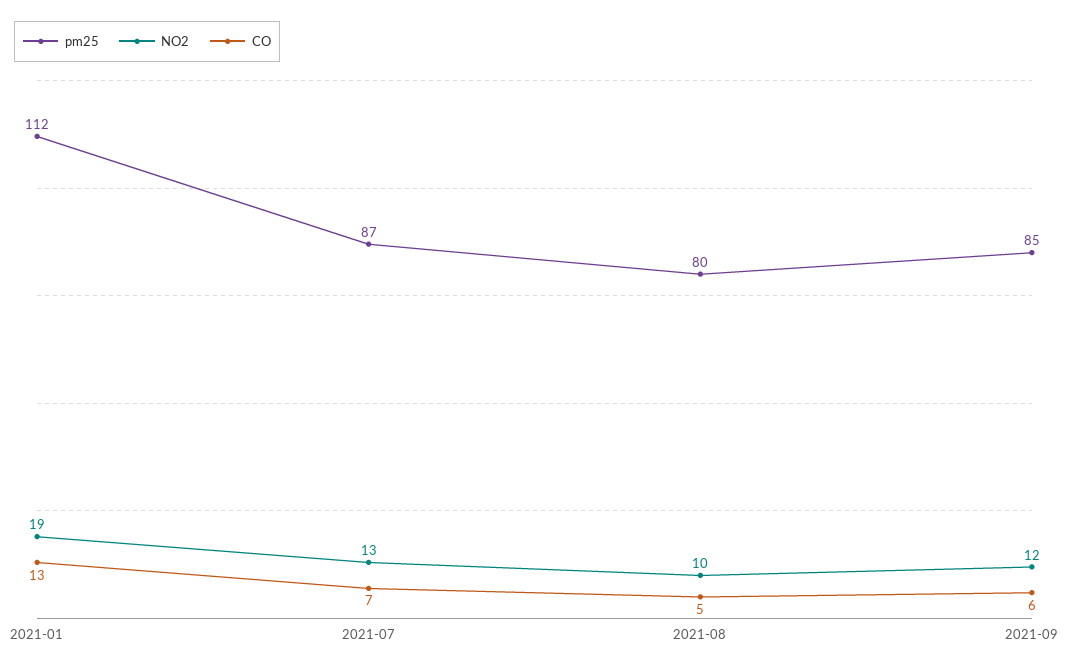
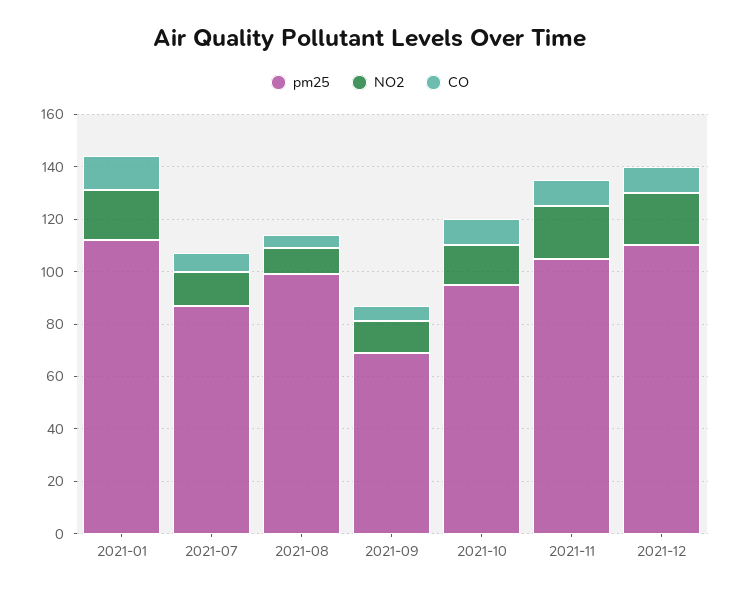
pm25, 2021-08: 80 -> 100
pm25, 2021-09: 85 -> 70
pm25, 2021-10: none -> 95
NO2, 2021-10: none -> 15
CO, 2021-10: none -> 10
pm25, 2021-11: none -> 105
NO2, 2021-11: none -> 20
CO, 2021-11: none -> 10
pm25, 2021-12: none -> 110
NO2, 2021-12: none -> 20
CO, 2021-12: none -> 10

